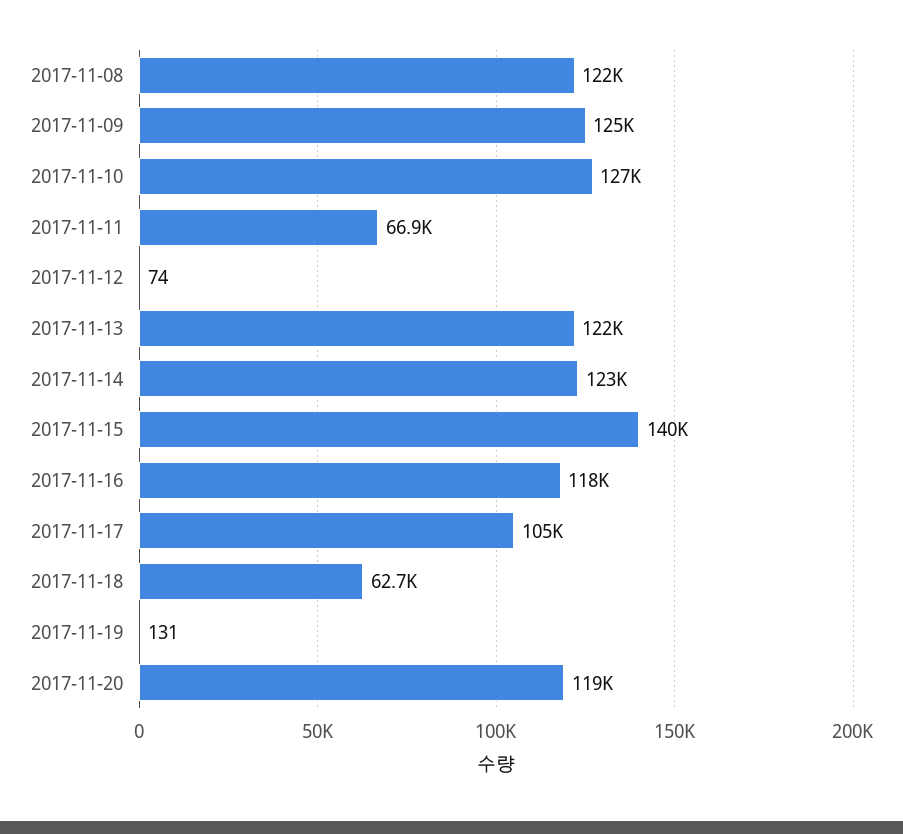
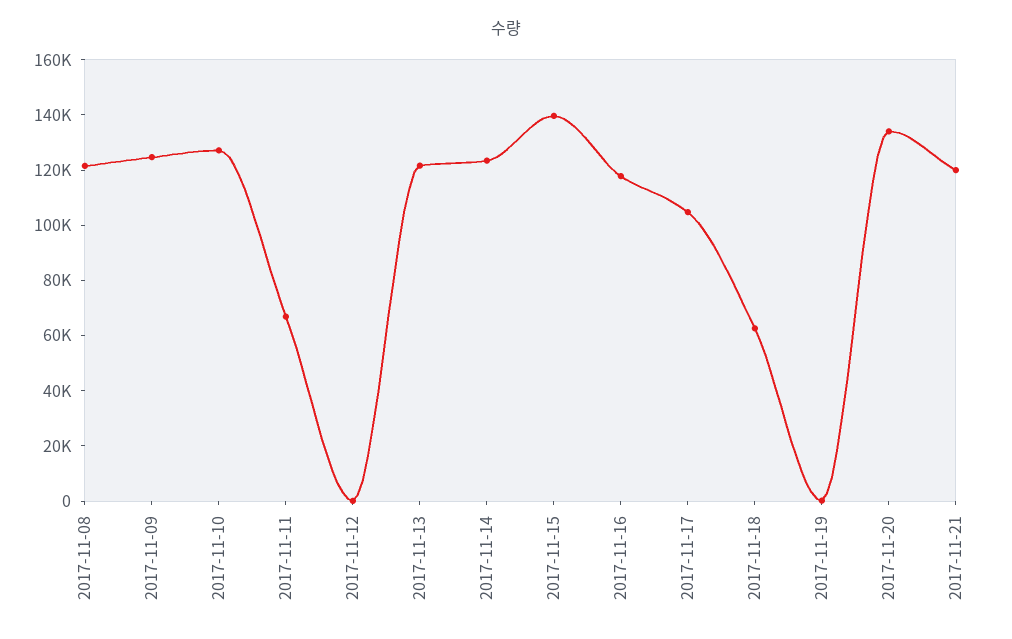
2017-11-20: 119000 -> 135000
2017-11-21: none -> 120000

